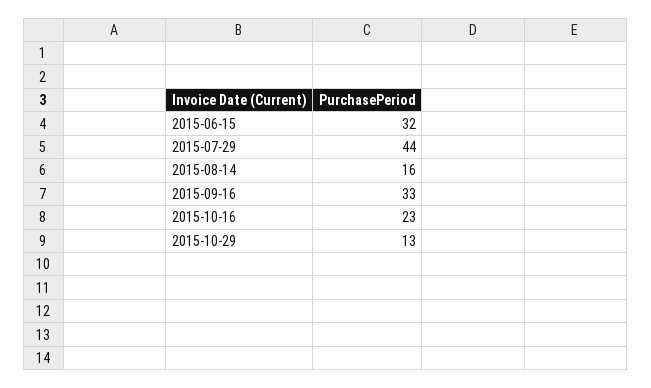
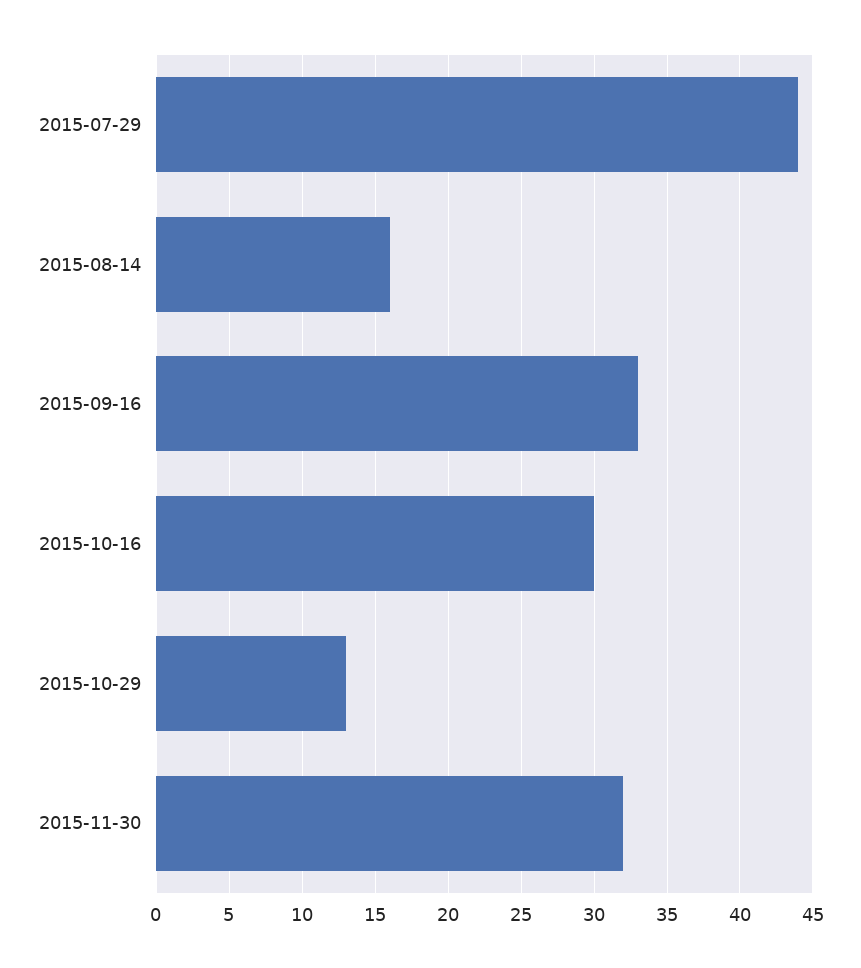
2015-06-15: 32 -> none
2015-10-16: 23 -> 30
2015-11-30: none -> 32

